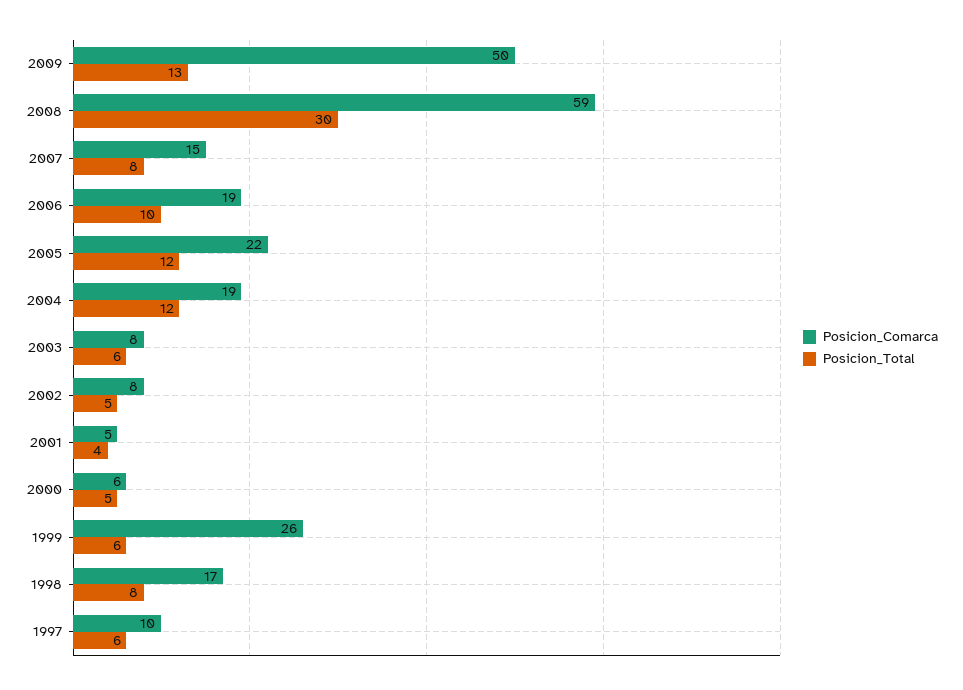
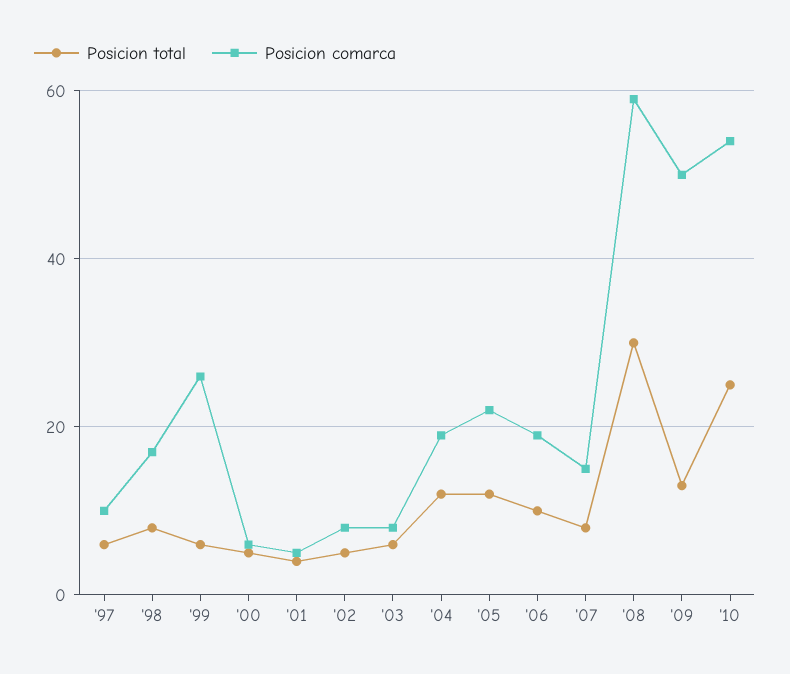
Posicion_Total, '10: none -> 25
Posicion_Comarca, '10: none -> 55

